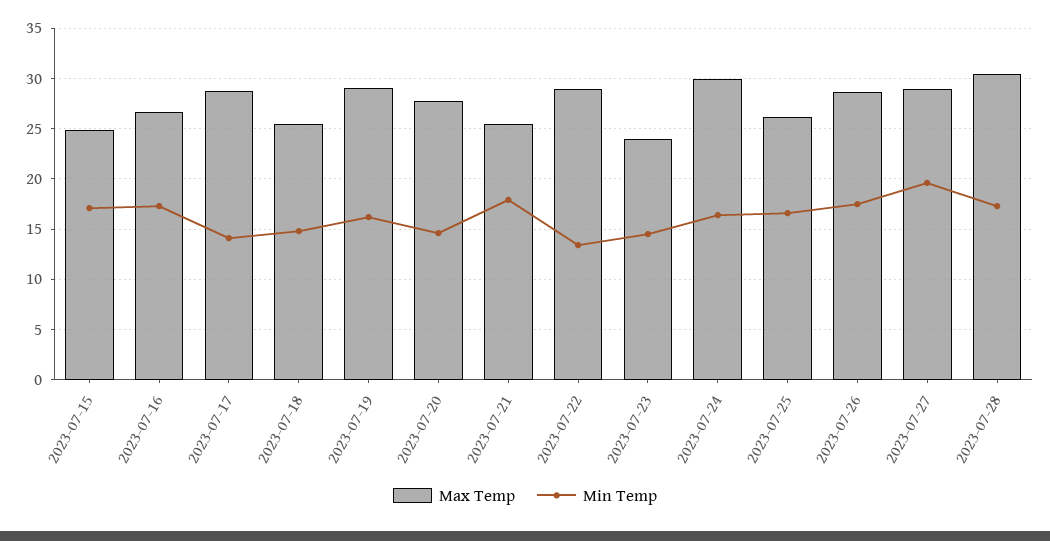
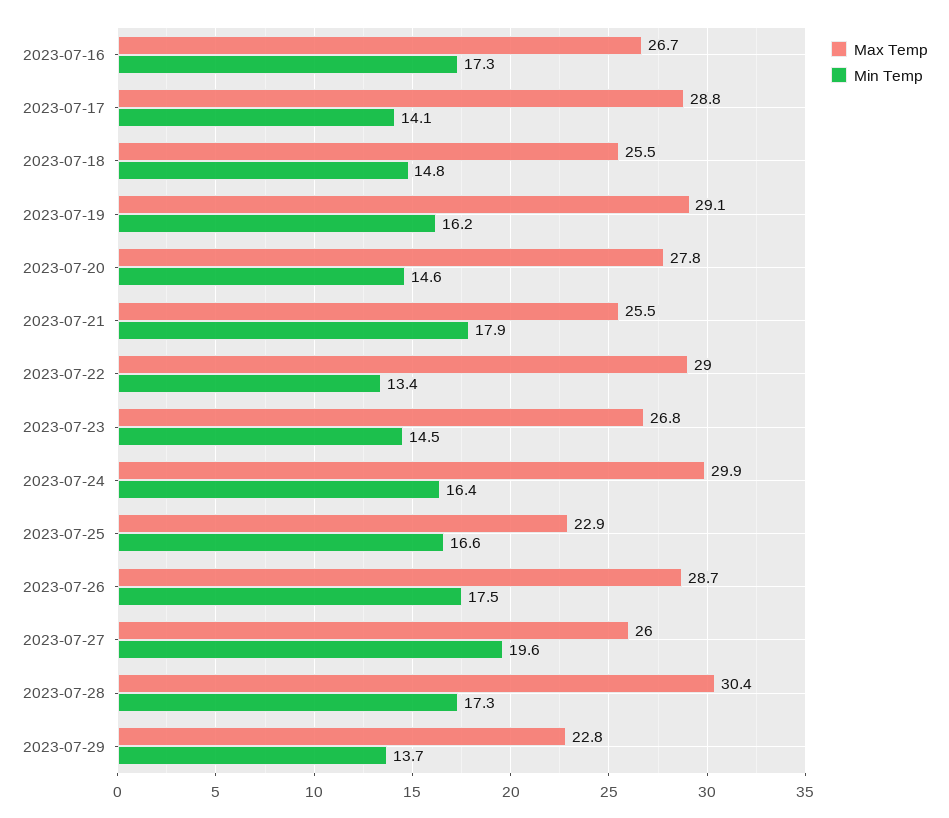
Max Temp, 2023-07-15: 25 -> none
Min Temp, 2023-07-15: 17 -> none
Max Temp, 2023-07-23: 24 -> 26.8
Max Temp, 2023-07-25: 26 -> 22.9
Max Temp, 2023-07-27: 29 -> 26
Max Temp, 2023-07-29: none -> 22.8
Min Temp, 2023-07-29: none -> 13.7

